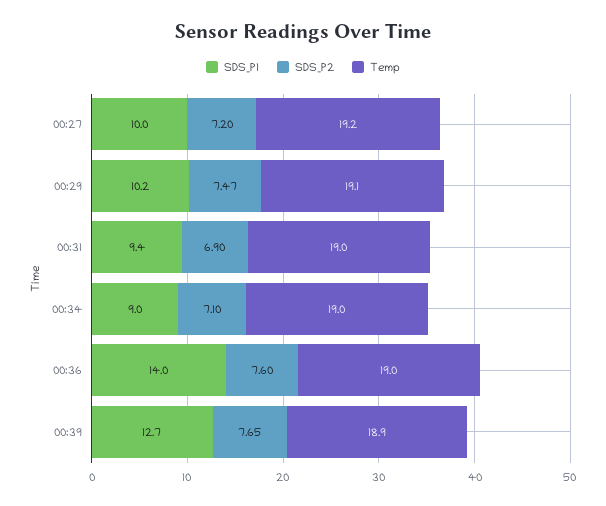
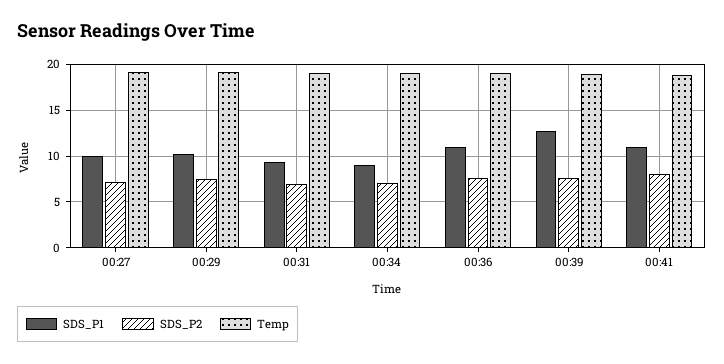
SDS_P1, 00:36: 14 -> 11
SDS_P1, 00:41: none -> 11
SDS_P2, 00:41: none -> 8
Temp, 00:41: none -> 19

